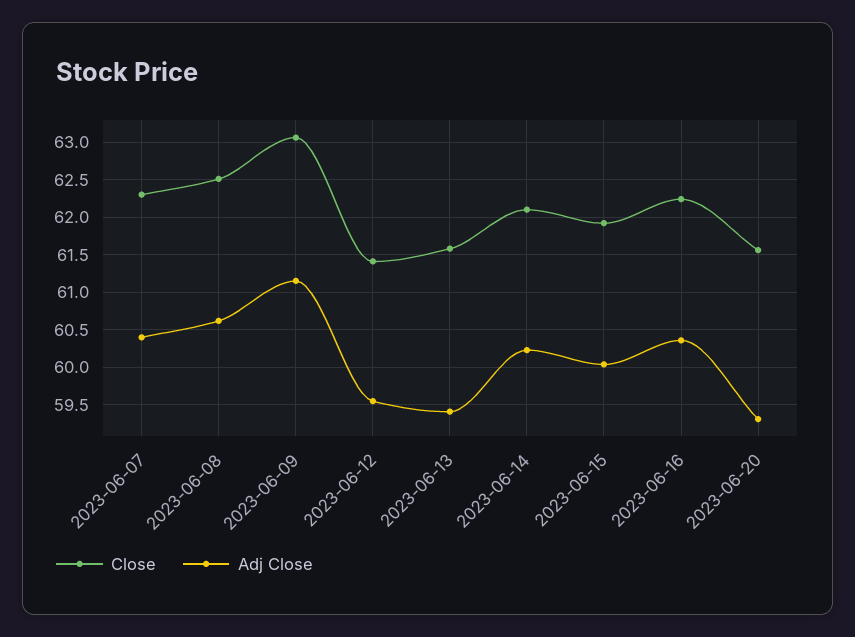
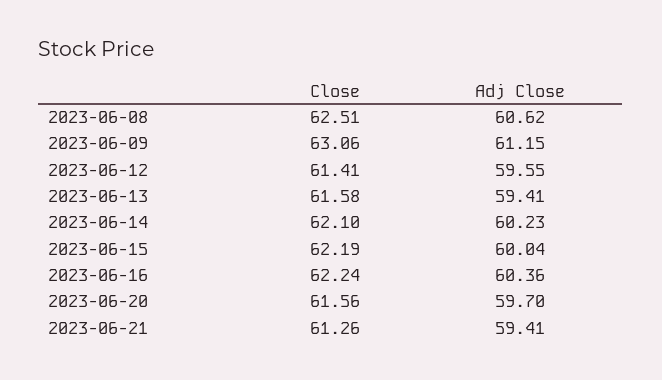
Close, 2023-06-07: 62.3 -> none
Adj Close, 2023-06-07: 60.4 -> none
Close, 2023-06-15: 61.9 -> 62.19
Adj Close, 2023-06-20: 59.3 -> 59.7
Close, 2023-06-21: none -> 61.26
Adj Close, 2023-06-21: none -> 59.41

